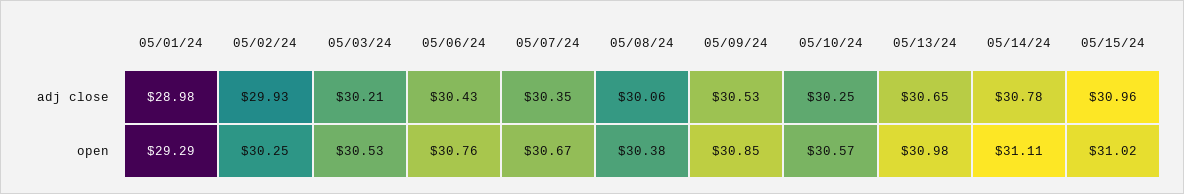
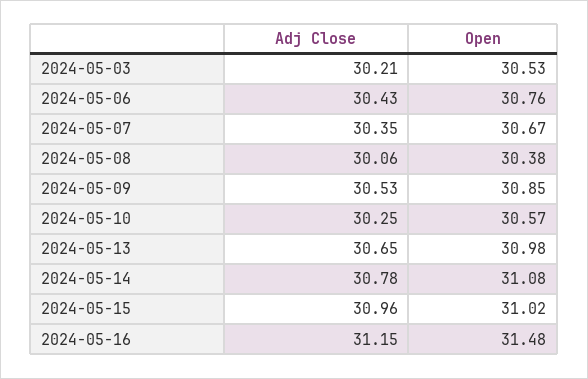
05/01/24, adj close: 28.98 -> none
05/02/24, adj close: 29.93 -> none
05/01/24, open: 29.29 -> none
05/02/24, open: 30.25 -> none
05/14/24, open: 31.11 -> 31.08
2024-05-16, adj close: none -> 31.15
2024-05-16, open: none -> 31.48

